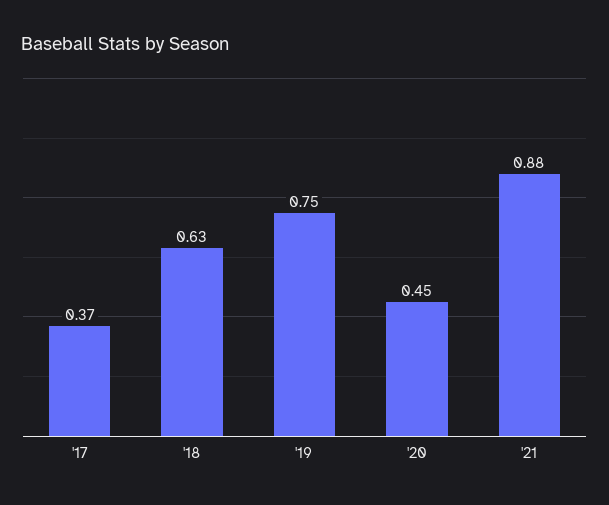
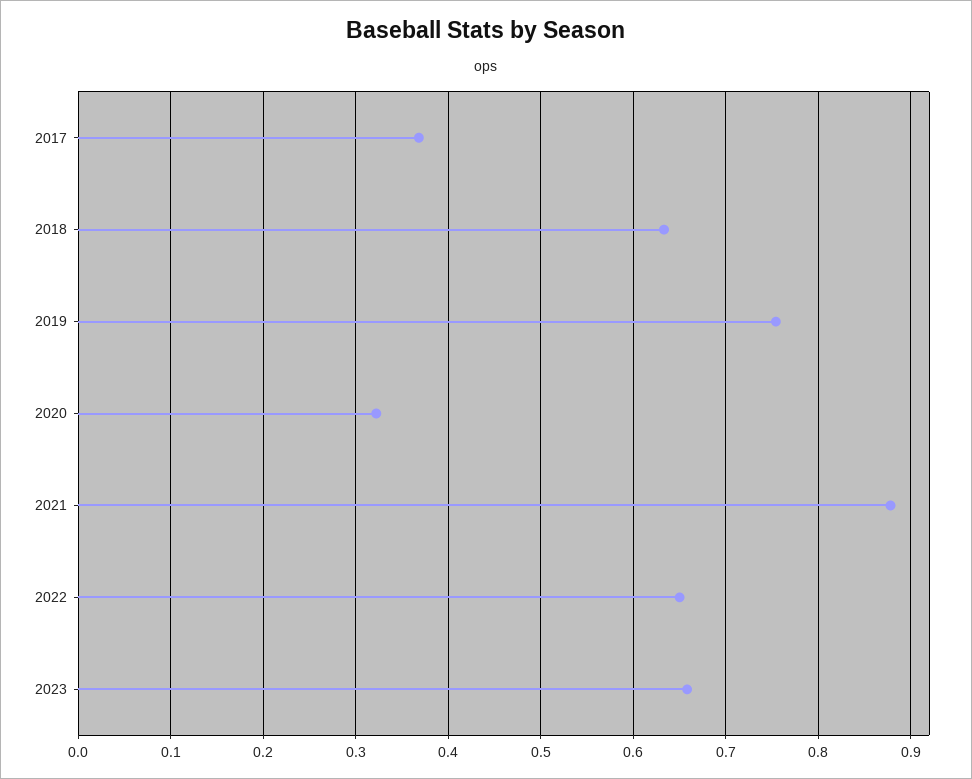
'20: 0.45 -> 0.32
2022: none -> 0.65
2023: none -> 0.66

